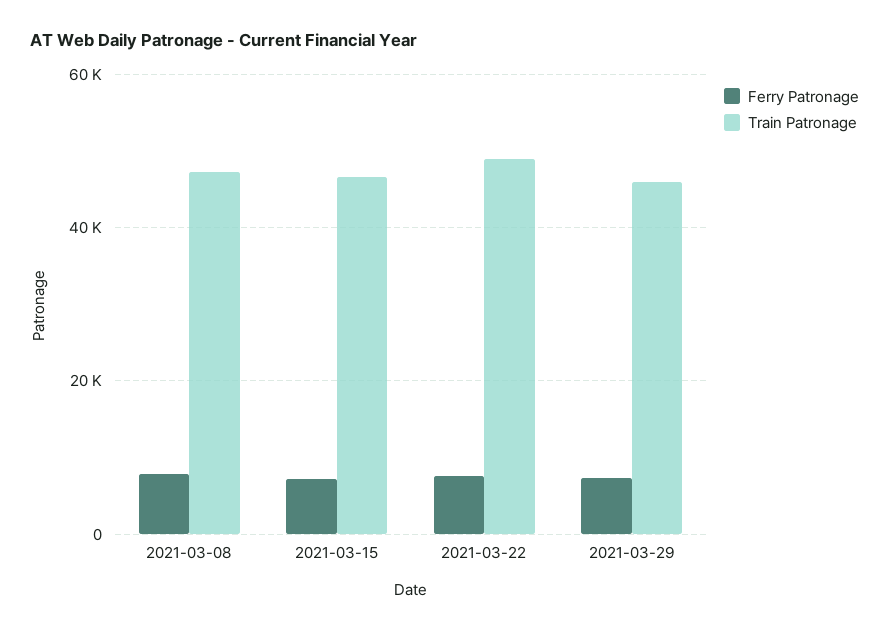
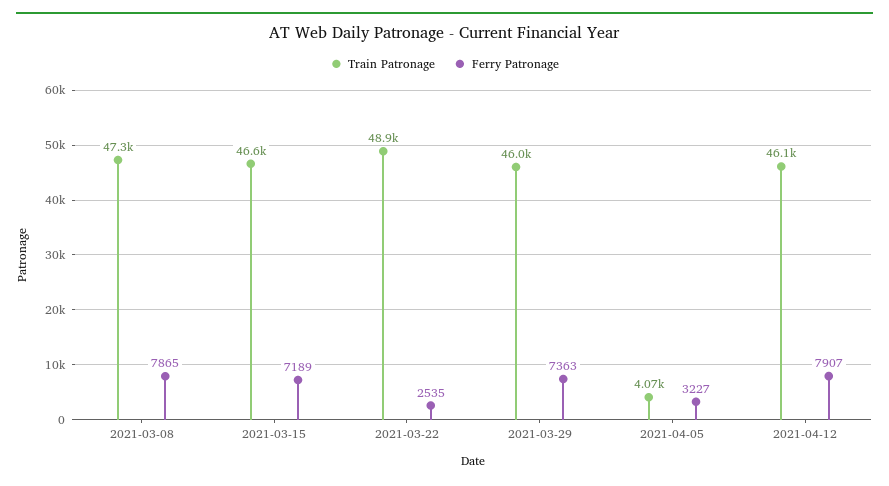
Ferry Patronage, 2021-03-22: 8000 -> 2535
Train Patronage, 2021-04-05: none -> 4070
Ferry Patronage, 2021-04-05: none -> 3227
Train Patronage, 2021-04-12: none -> 46100
Ferry Patronage, 2021-04-12: none -> 7907

